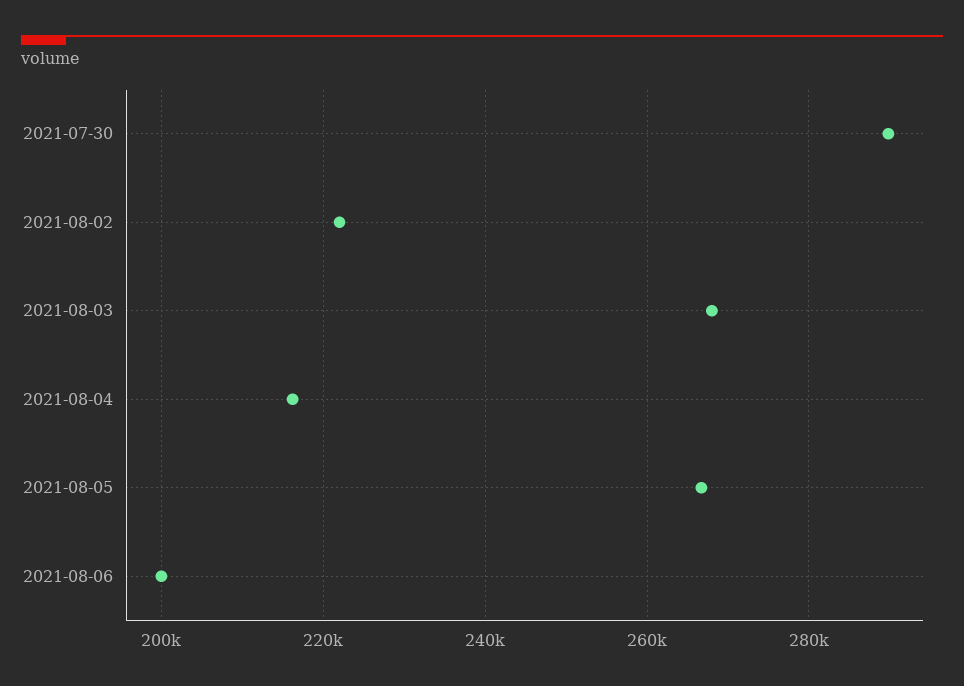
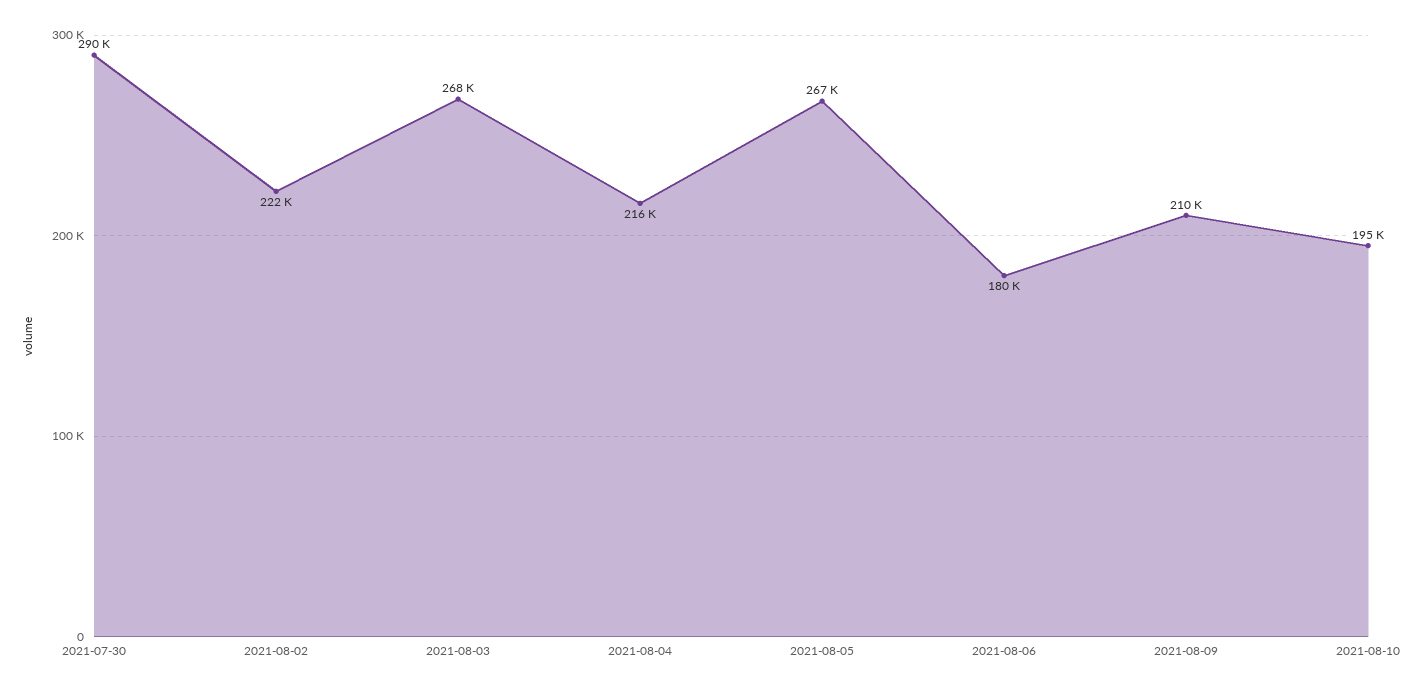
2021-08-06: 200000 -> 180000
2021-08-09: none -> 210000
2021-08-10: none -> 195000

